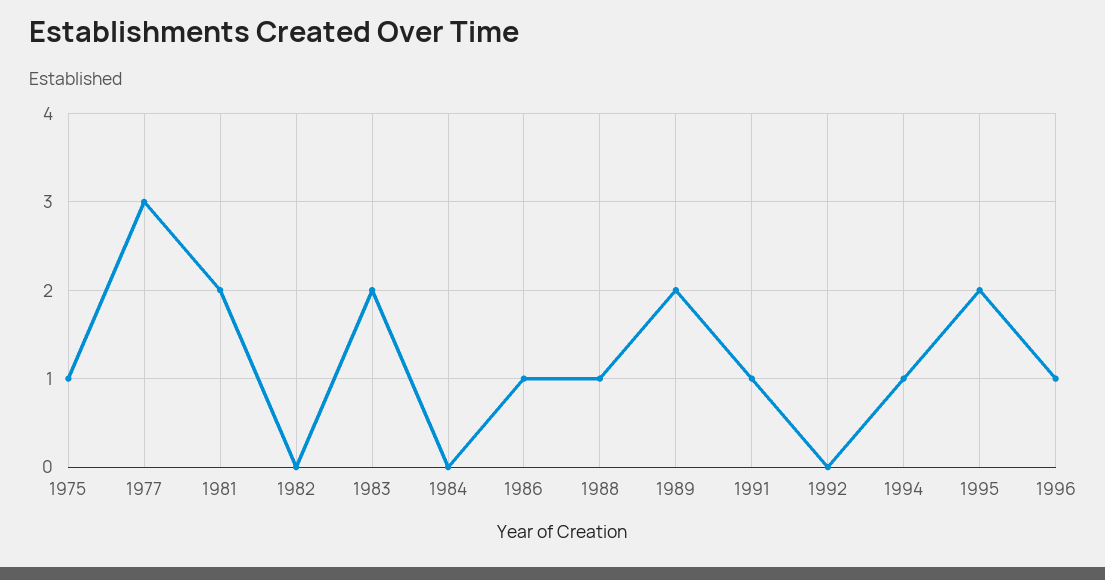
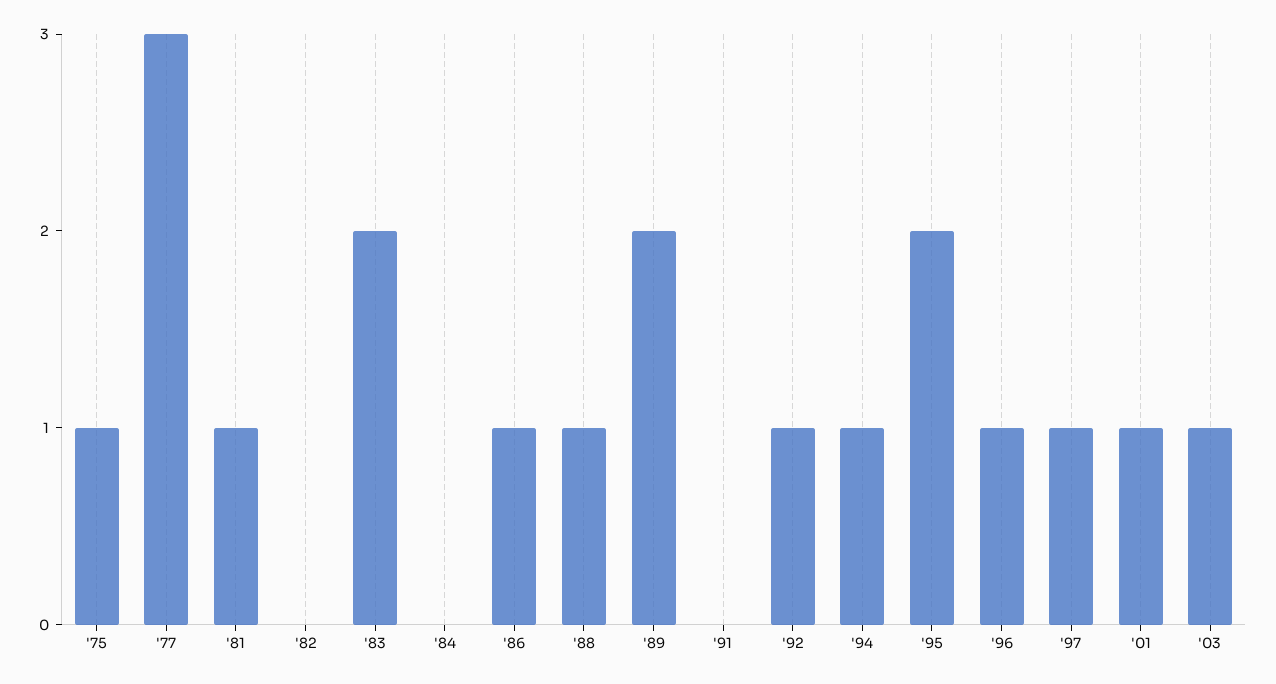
1981: 2 -> 1
1991: 1 -> 0
1992: 0 -> 1
'97: none -> 1
'01: none -> 1
'03: none -> 1

